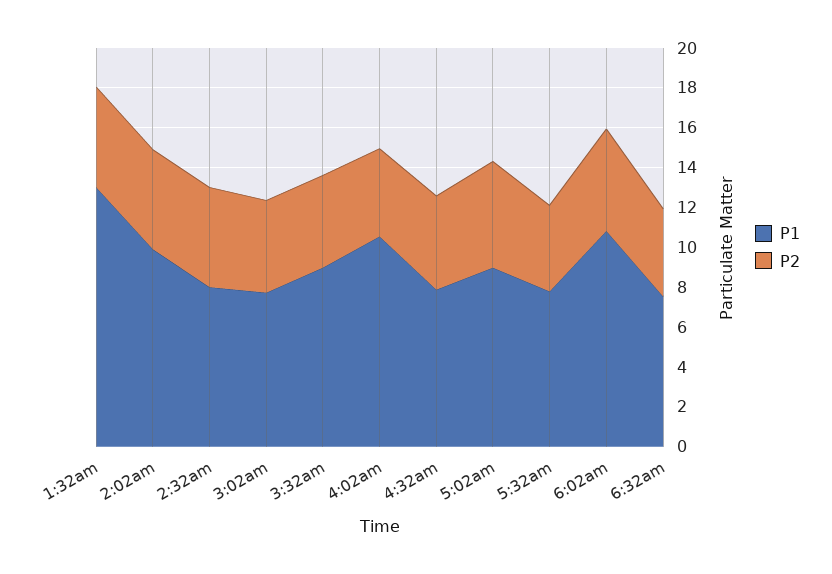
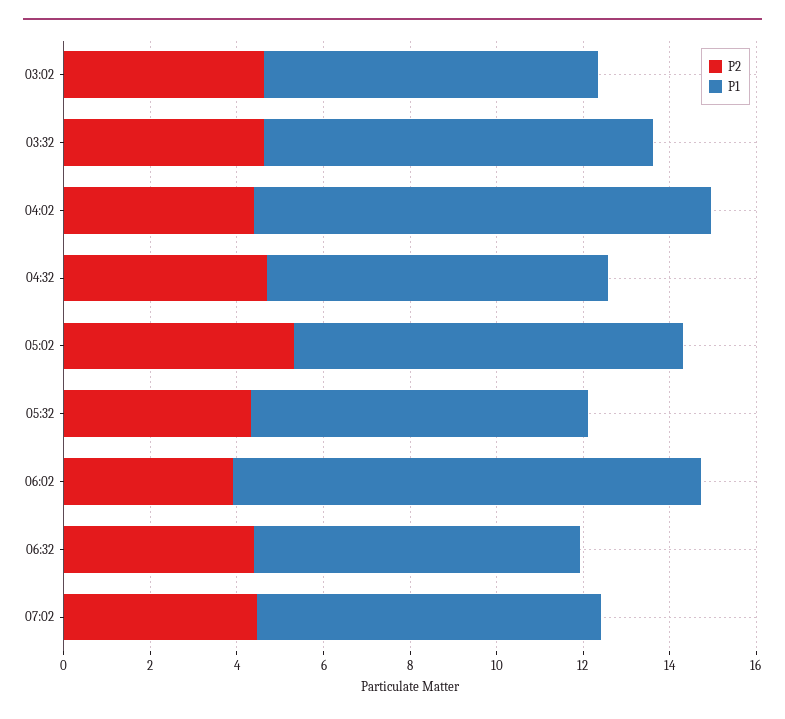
P1, 1:32am: 13 -> none
P2, 1:32am: 5 -> none
P1, 2:02am: 10 -> none
P2, 2:02am: 5 -> none
P1, 2:32am: 8 -> none
P2, 2:32am: 5 -> none
P2, 6:02am: 5 -> 4
P2, 07:02: none -> 4.5
P1, 07:02: none -> 8

